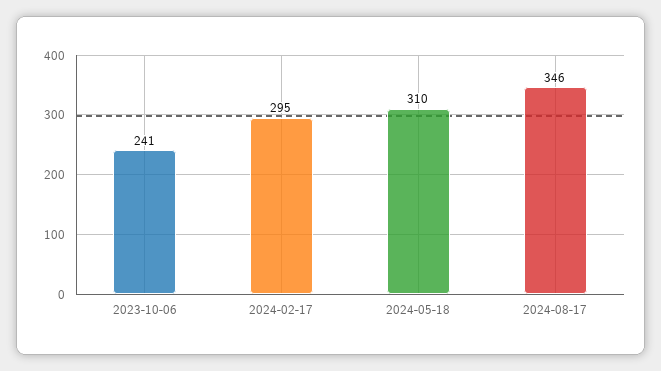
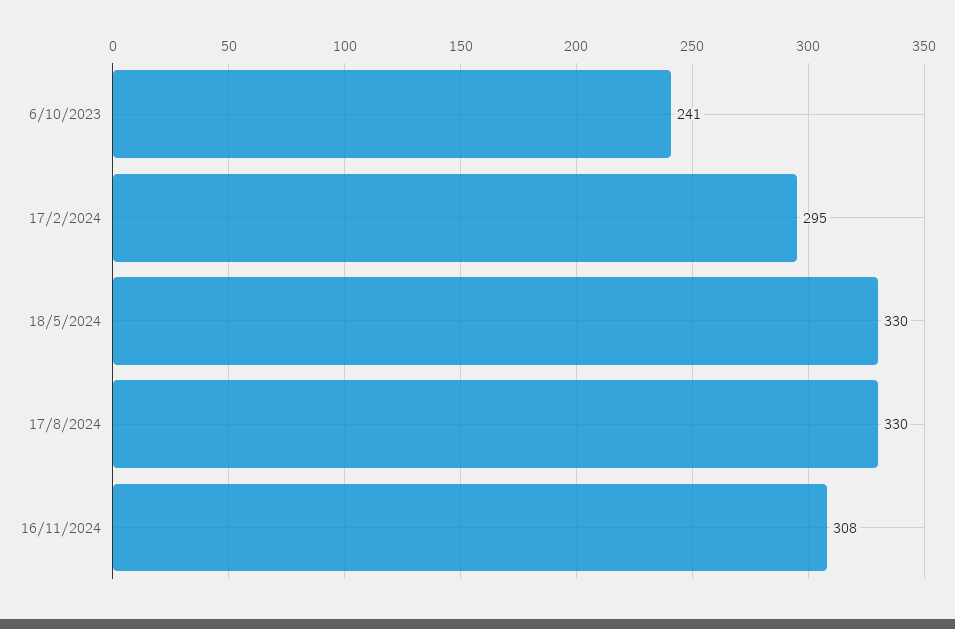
2024-05-18: 310 -> 330
2024-08-17: 346 -> 330
16/11/2024: none -> 308

